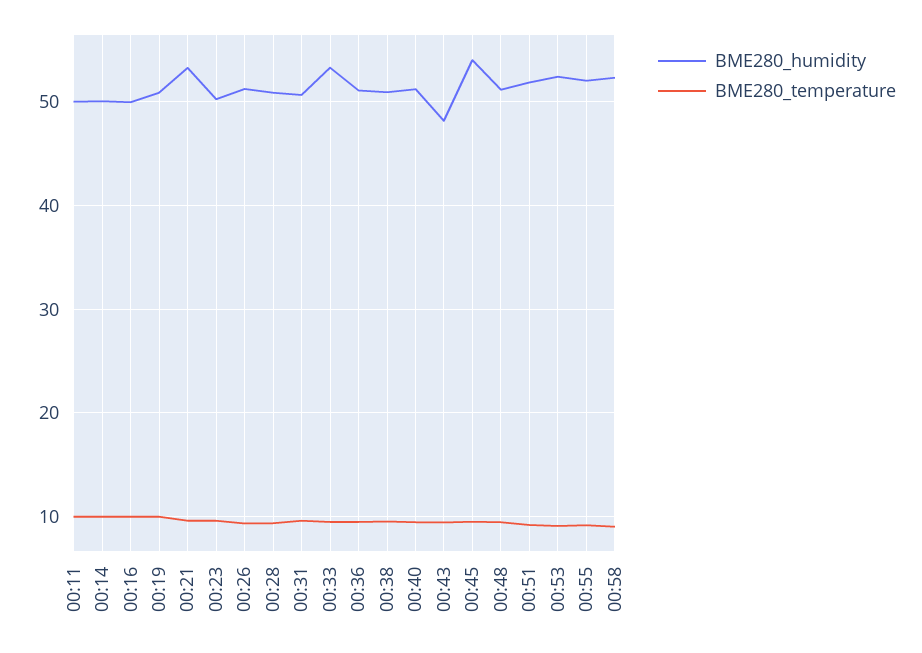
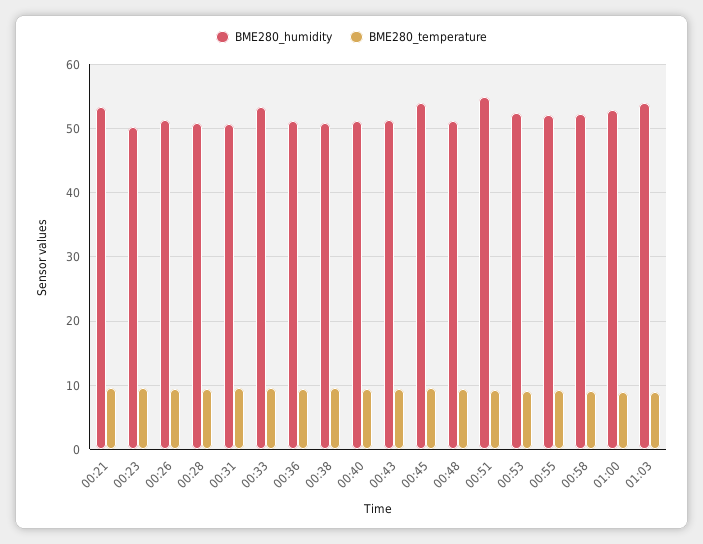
BME280_humidity, 00:11: 50 -> none
BME280_temperature, 00:11: 10 -> none
BME280_humidity, 00:14: 50 -> none
BME280_temperature, 00:14: 10 -> none
BME280_humidity, 00:16: 50 -> none
BME280_temperature, 00:16: 10 -> none
BME280_humidity, 00:19: 51 -> none
BME280_temperature, 00:19: 10 -> none
BME280_humidity, 00:43: 48 -> 51
BME280_humidity, 00:51: 52 -> 55
BME280_humidity, 01:00: none -> 53
BME280_temperature, 01:00: none -> 9
BME280_humidity, 01:03: none -> 54
BME280_temperature, 01:03: none -> 9

